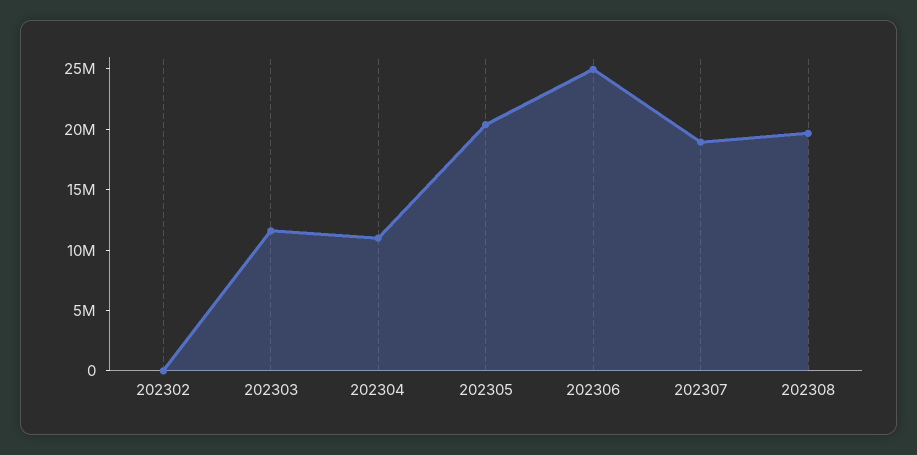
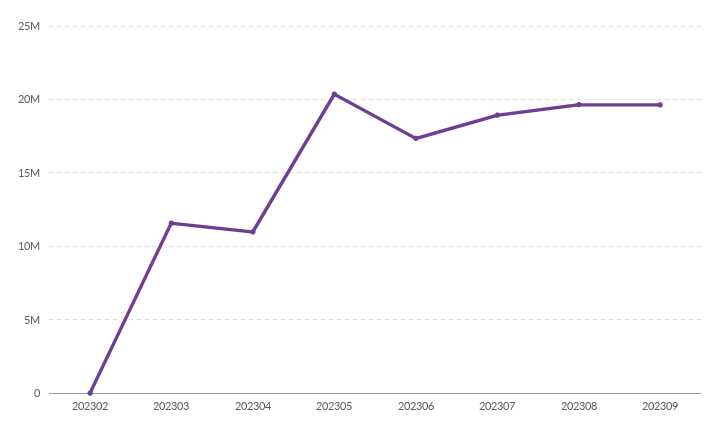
202306: 25000000 -> 17500000
202309: none -> 19500000

